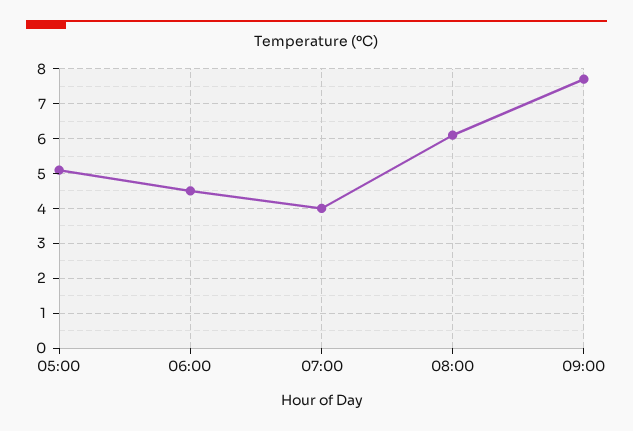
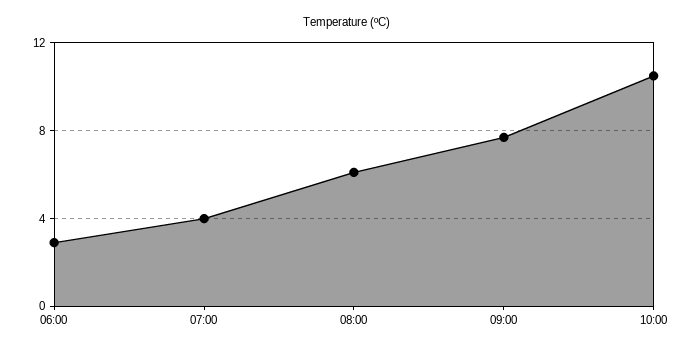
05:00: 5 -> none
06:00: 4.5 -> 3
10:00: none -> 10.5

